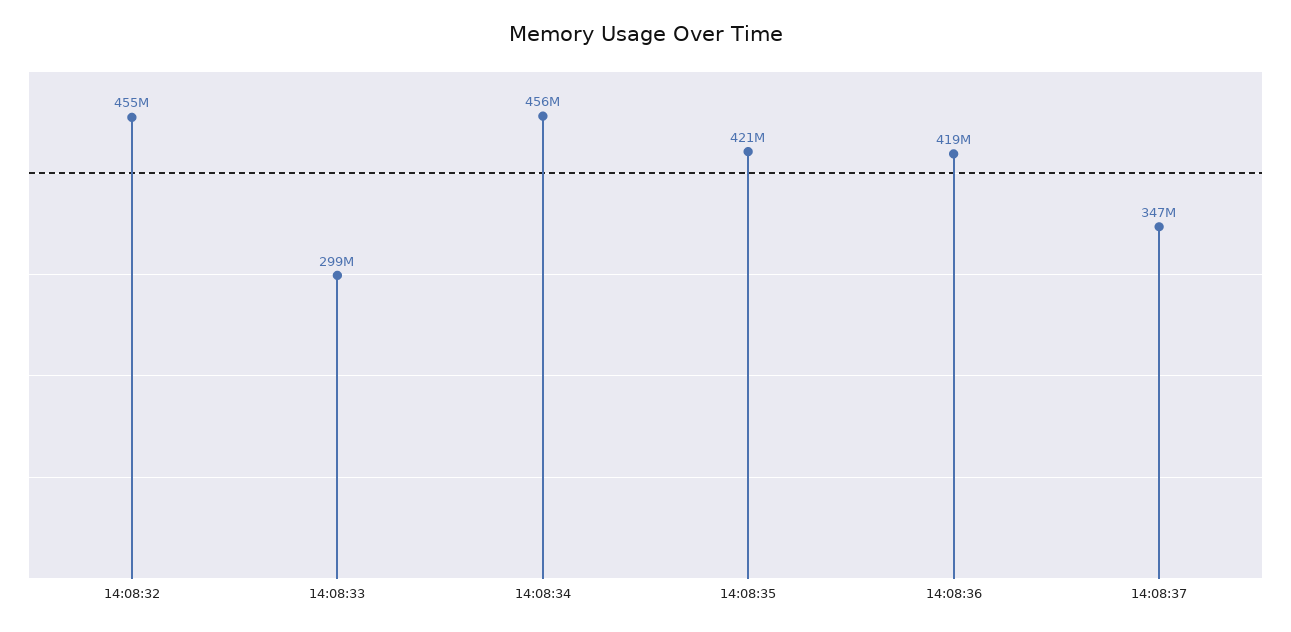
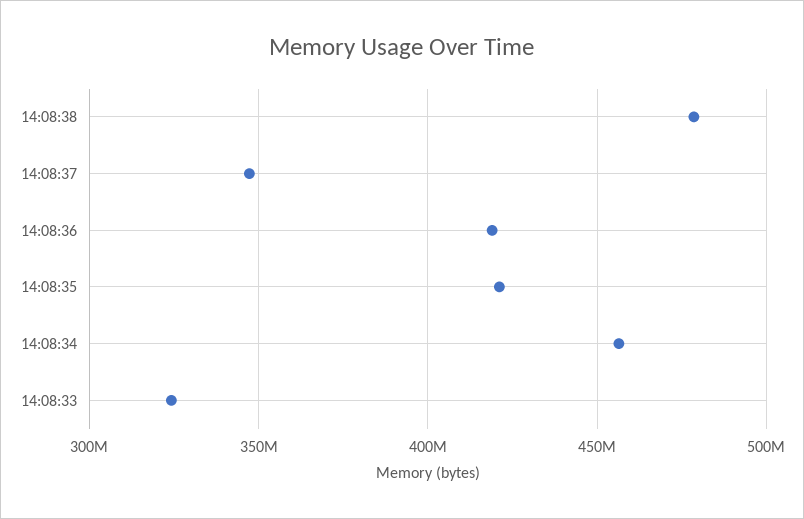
14:08:32: 455000000 -> none
14:08:33: 299000000 -> 325000000
14:08:38: none -> 480000000

